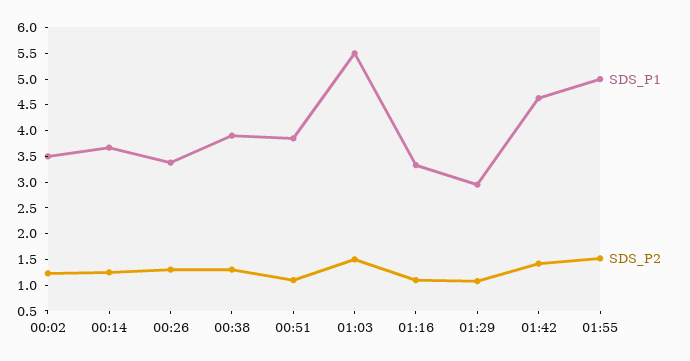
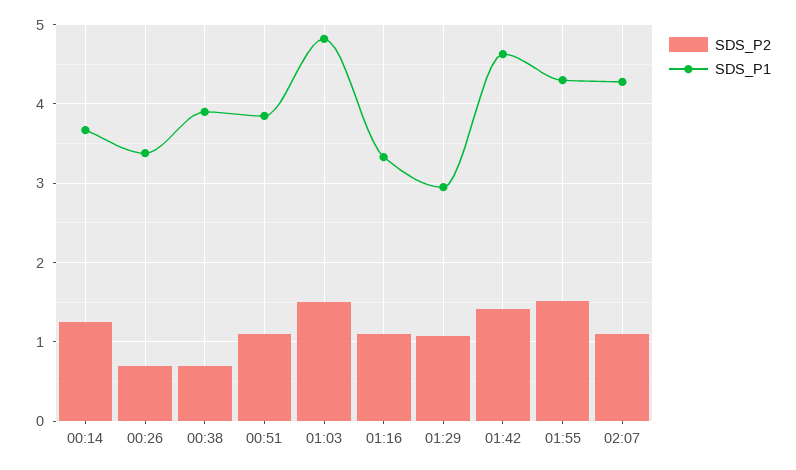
SDS_P1, 00:02: 3.5 -> none
SDS_P2, 00:02: 1.25 -> none
SDS_P2, 00:26: 1.25 -> 0.7
SDS_P2, 00:38: 1.25 -> 0.7
SDS_P1, 01:03: 5.5 -> 4.8
SDS_P1, 01:55: 5 -> 4.3
SDS_P2, 02:07: none -> 1.1
SDS_P1, 02:07: none -> 4.3

